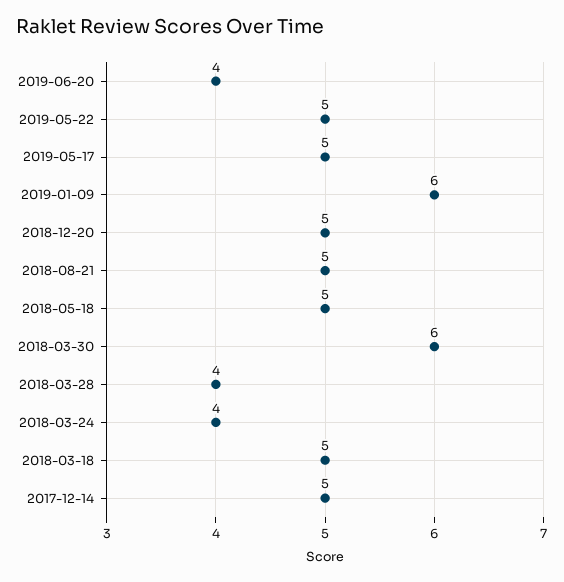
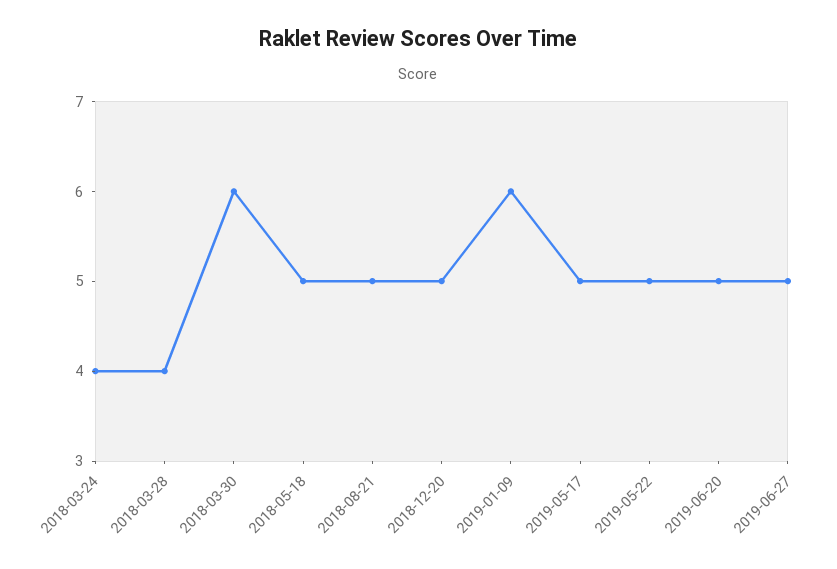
2019-06-20: 4 -> 5
2018-03-18: 5 -> none
2017-12-14: 5 -> none
2019-06-27: none -> 5

